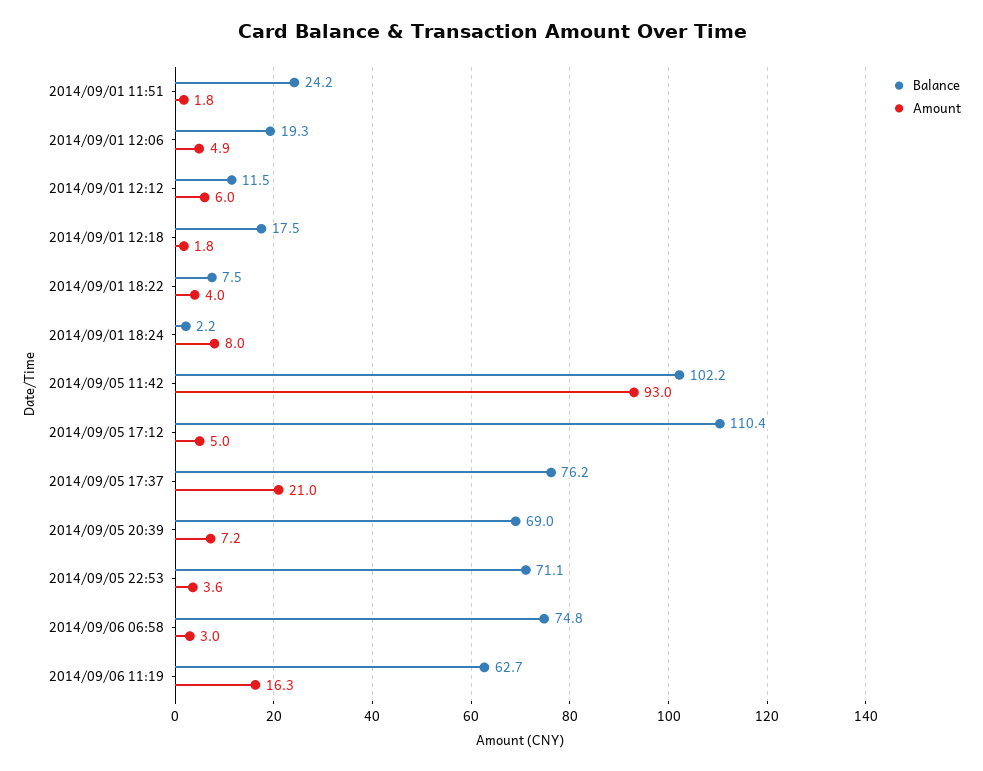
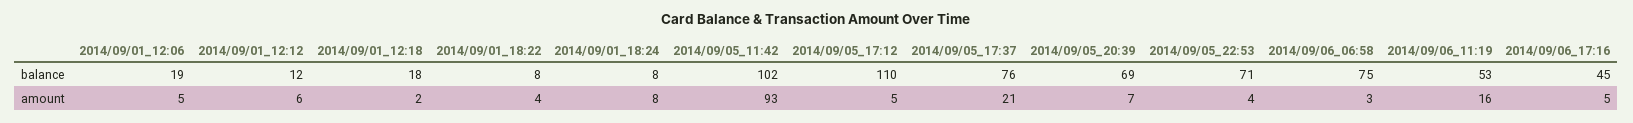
Balance, 2014/09/01 11:51: 24.2 -> none
Amount, 2014/09/01 11:51: 1.8 -> none
Balance, 2014/09/01 18:24: 2.2 -> 8
Balance, 2014/09/06 11:19: 62.7 -> 53
Balance, 2014/09/06_17:16: none -> 45
Amount, 2014/09/06_17:16: none -> 5

